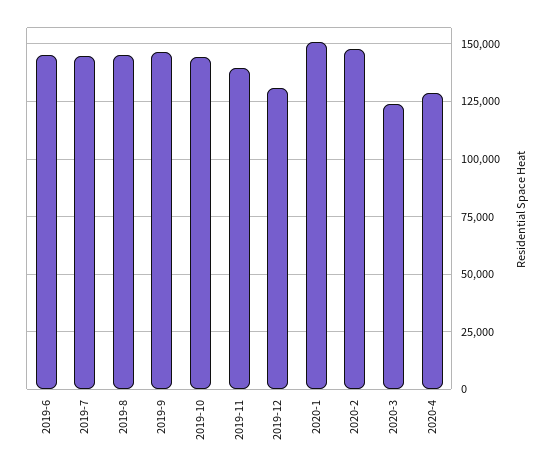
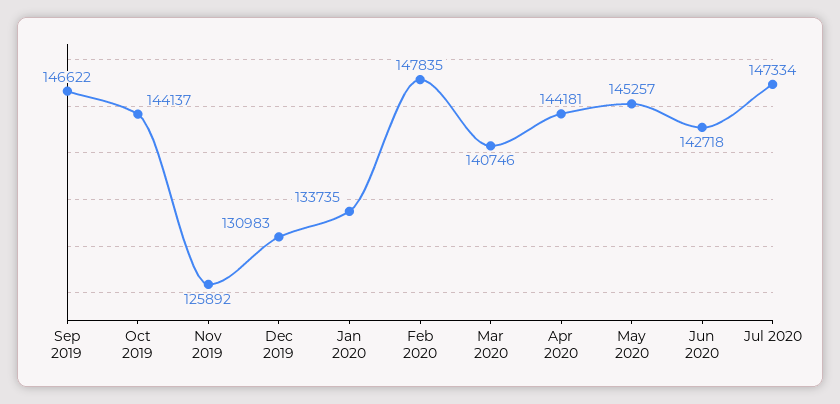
2019-6: 145000 -> none
2019-7: 145000 -> none
2019-8: 145000 -> none
2019-11: 140000 -> 125892
2020-1: 150000 -> 133735
2020-3: 125000 -> 140746
2020-4: 130000 -> 144181
May 2020: none -> 145257
Jun 2020: none -> 142718
Jul 2020: none -> 147334

